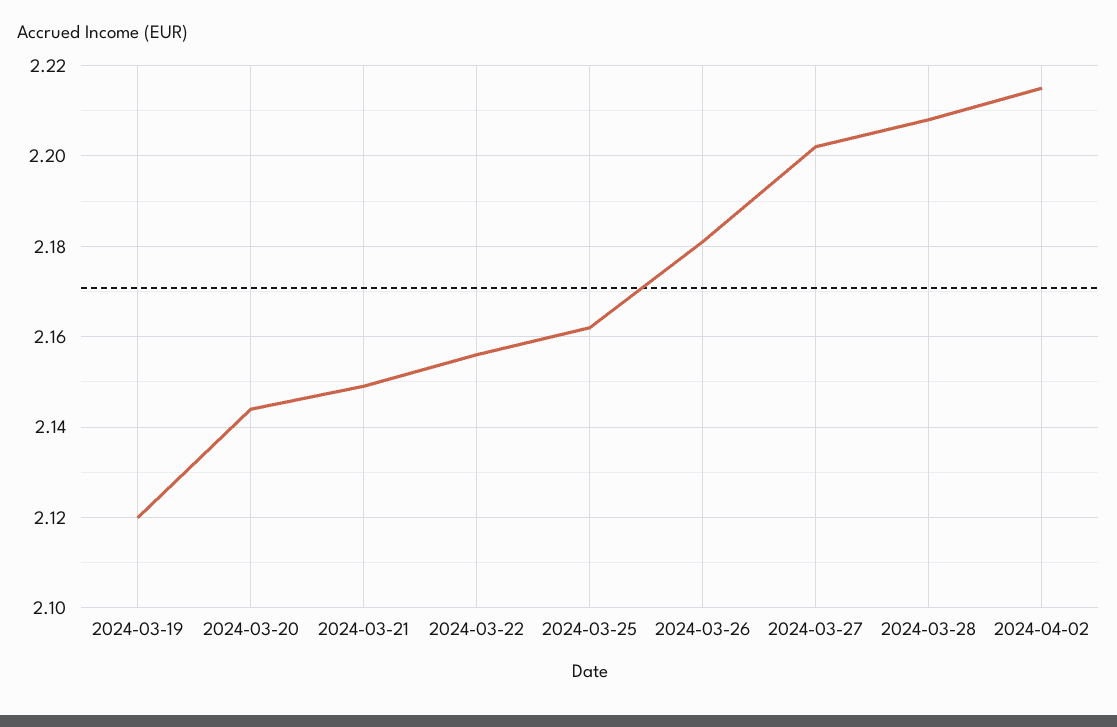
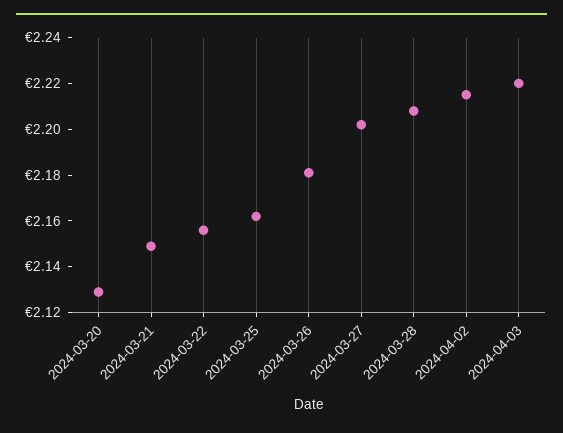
2024-03-19: 2.12 -> none
2024-03-20: 2.145 -> 2.13
2024-04-03: none -> 2.22

